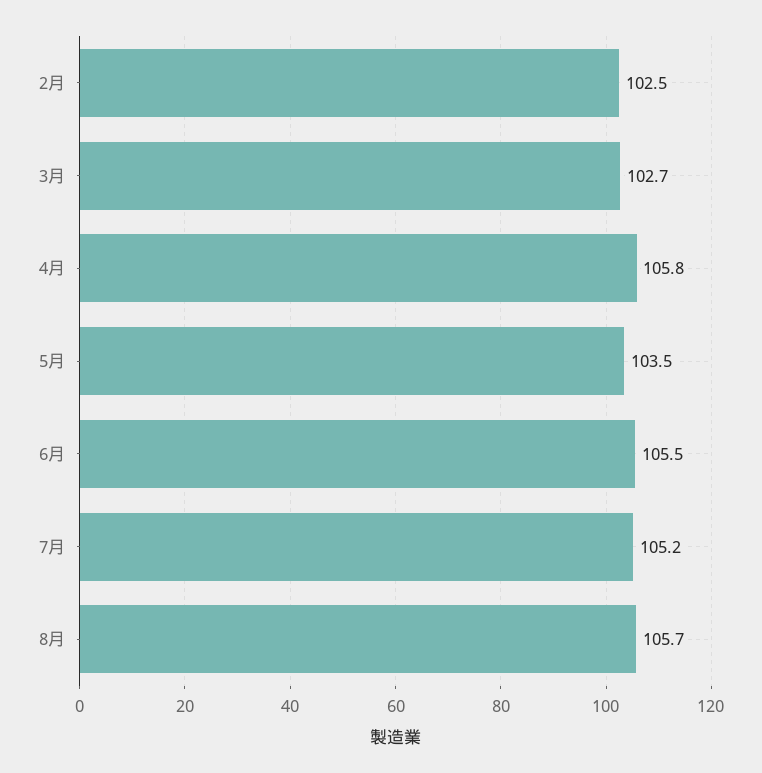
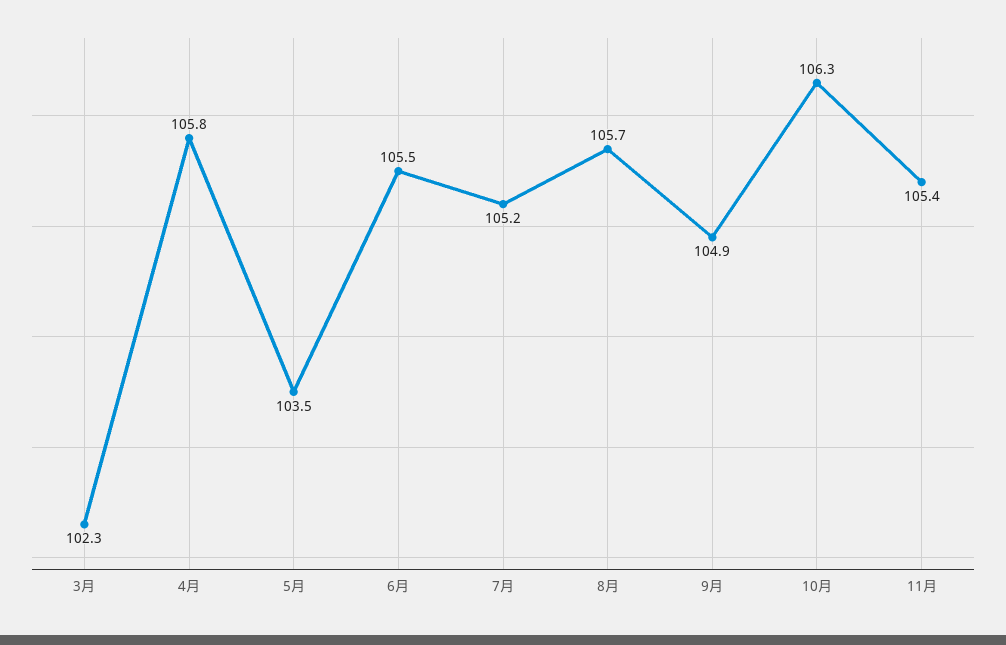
2月: 102.5 -> none
3月: 102.7 -> 102.3
9月: none -> 104.9
10月: none -> 106.3
11月: none -> 105.4

